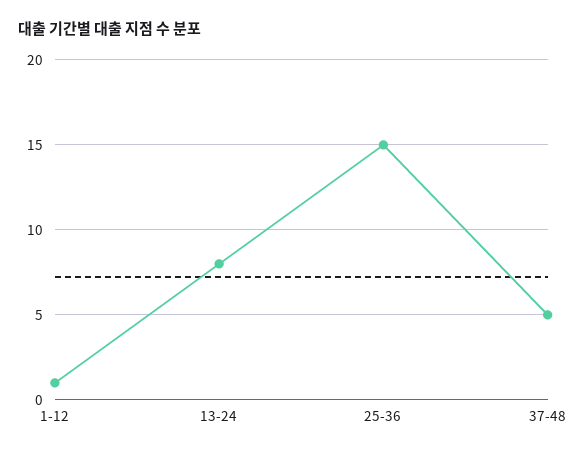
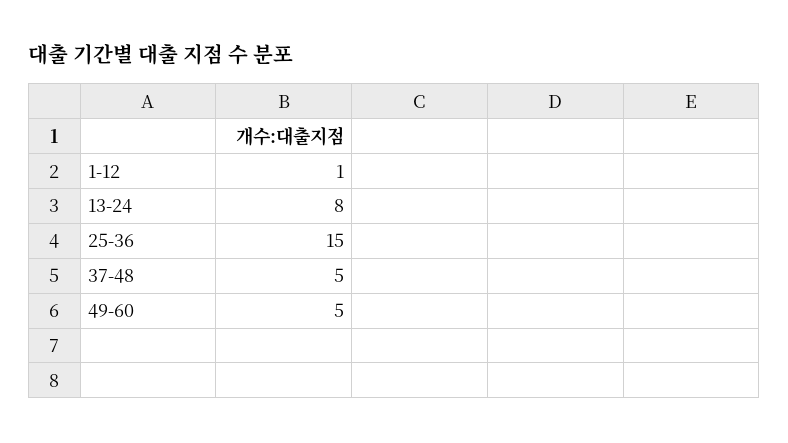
49-60: none -> 5

